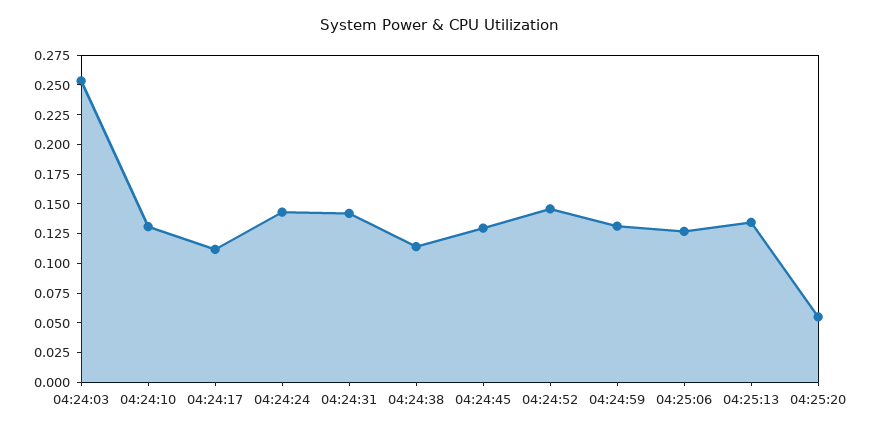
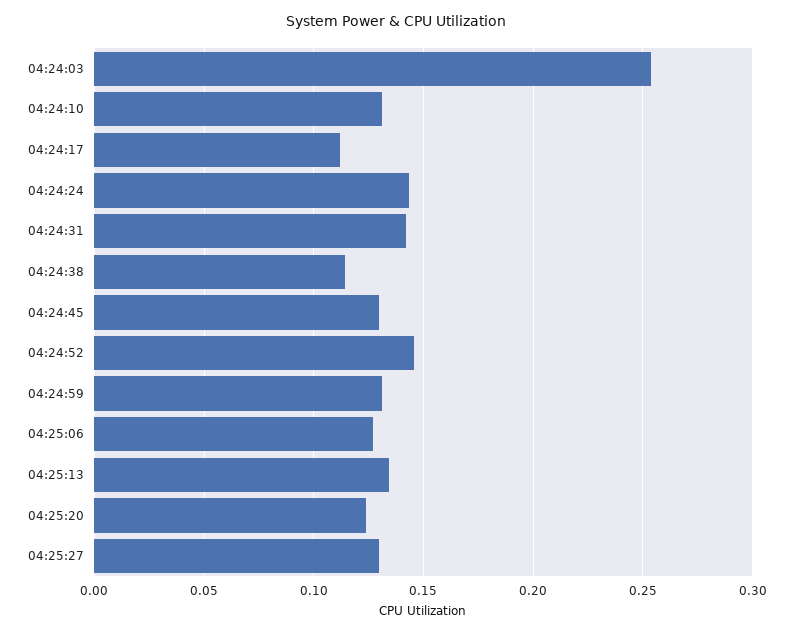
04:25:20: 0.05 -> 0.125
04:25:27: none -> 0.13

